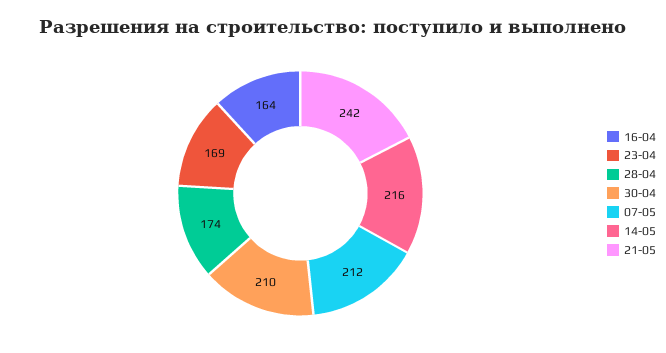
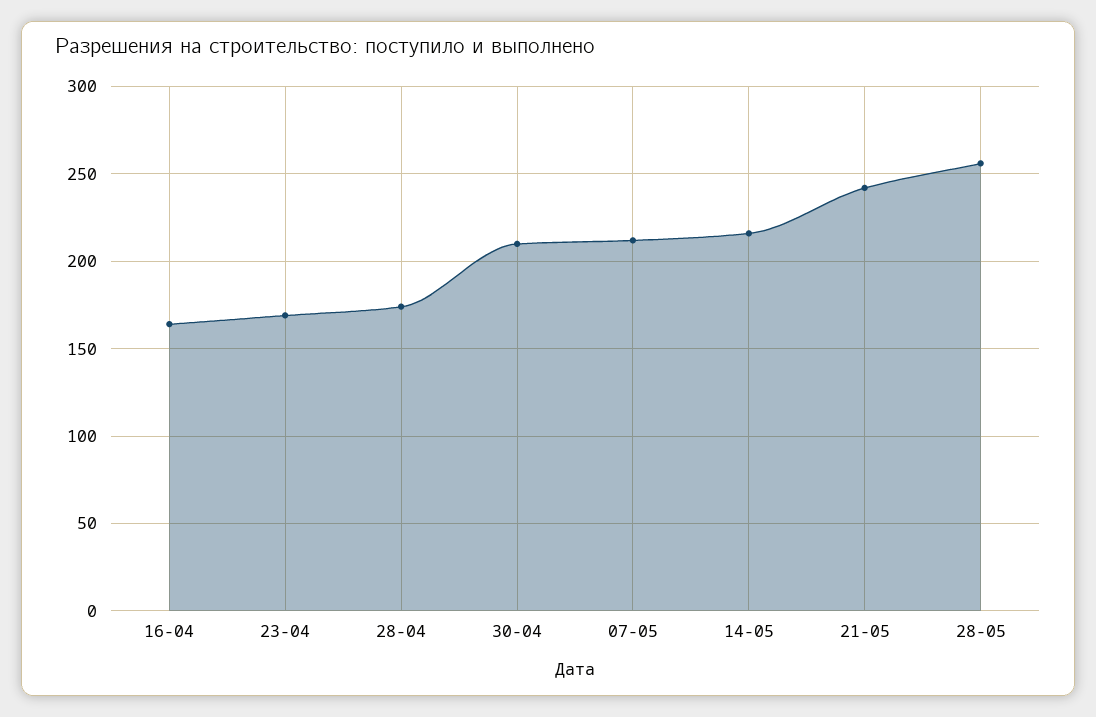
28-05: none -> 255

